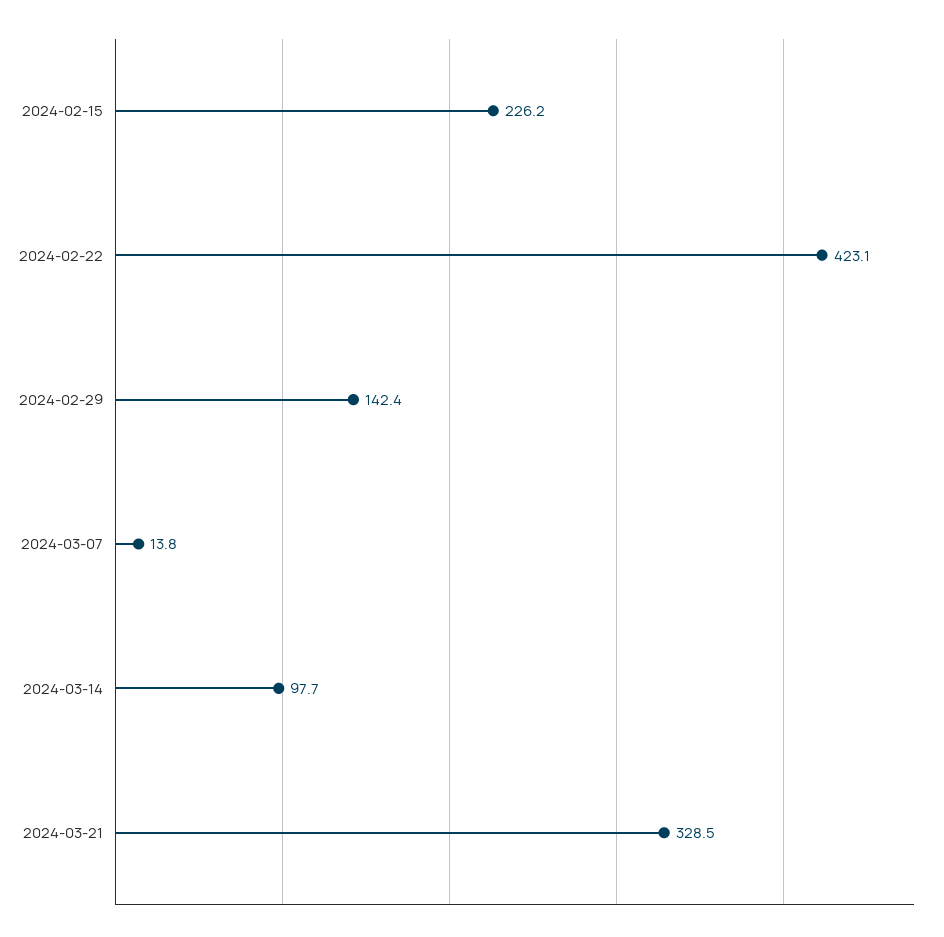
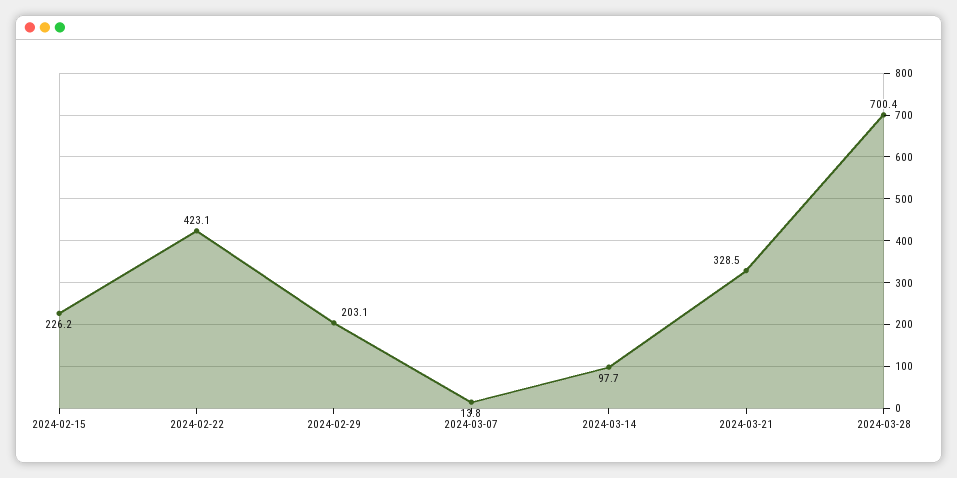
2024-02-29: 142.4 -> 203.1
2024-03-28: none -> 700.4

